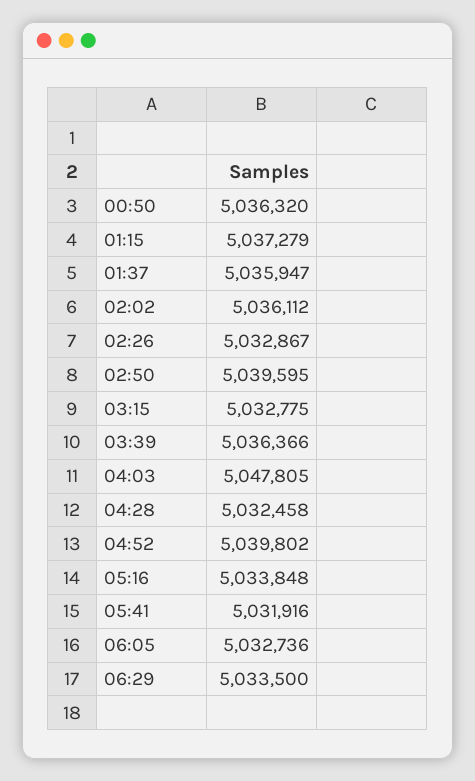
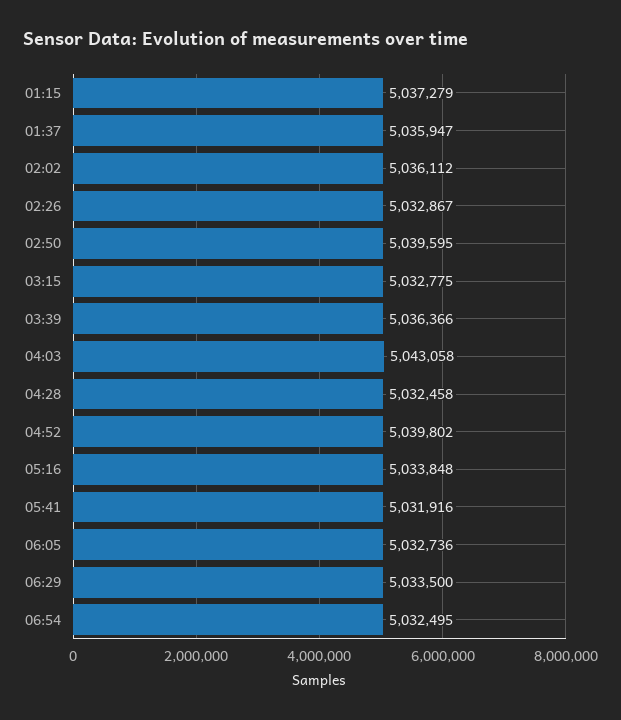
00:50: 5036320 -> none
04:03: 5047805 -> 5043058
06:54: none -> 5032495

